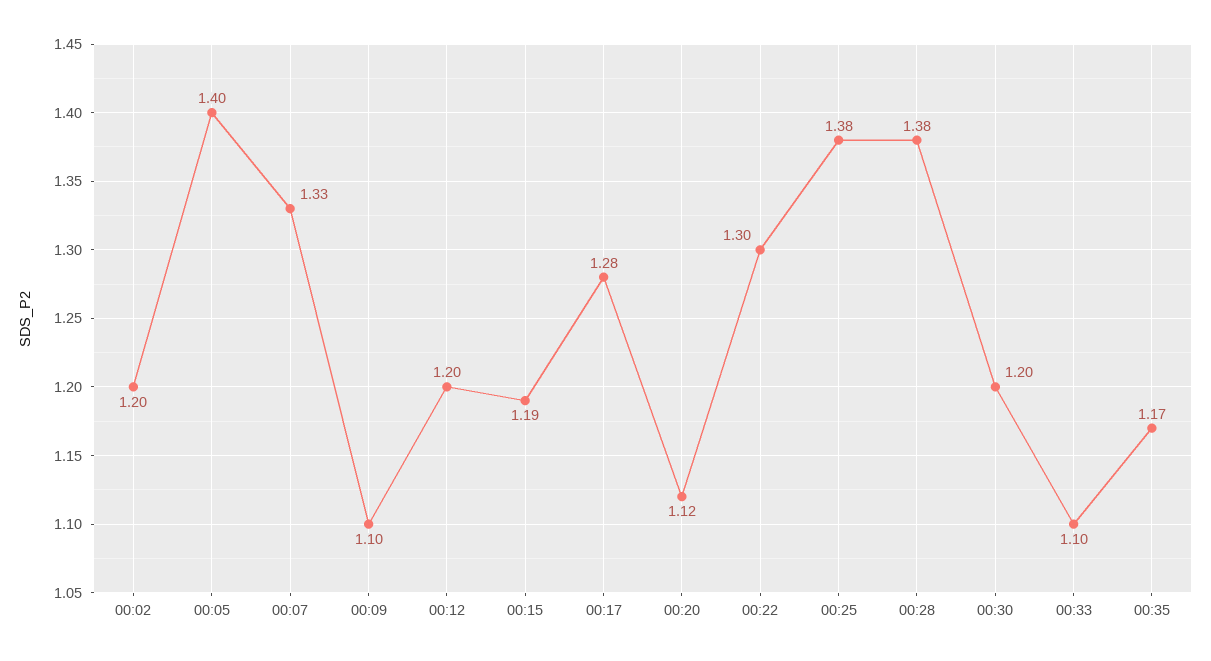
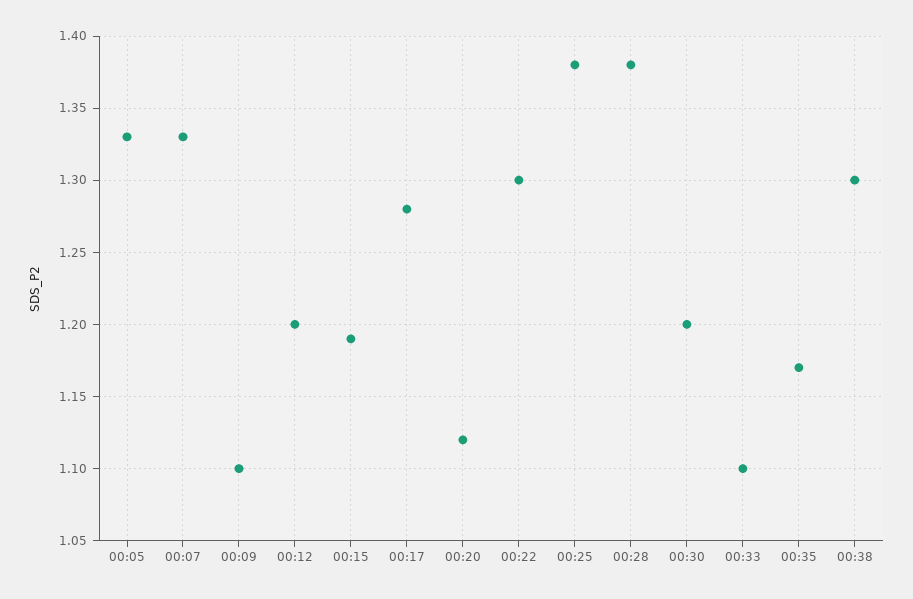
00:02: 1.2 -> none
00:05: 1.4 -> 1.33
00:38: none -> 1.3

